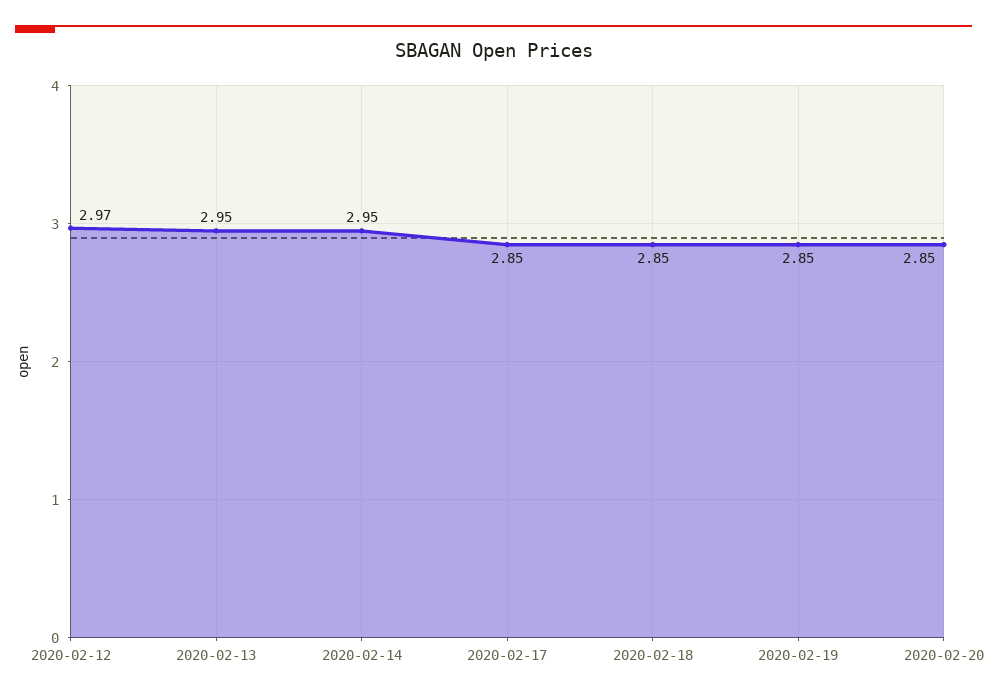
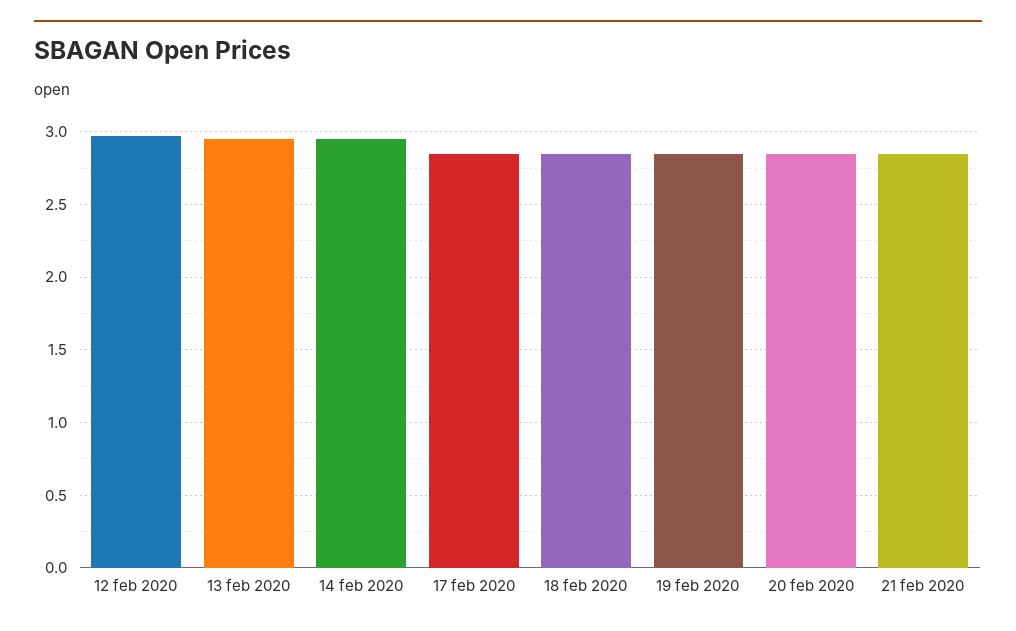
21 feb 2020: none -> 2.85

